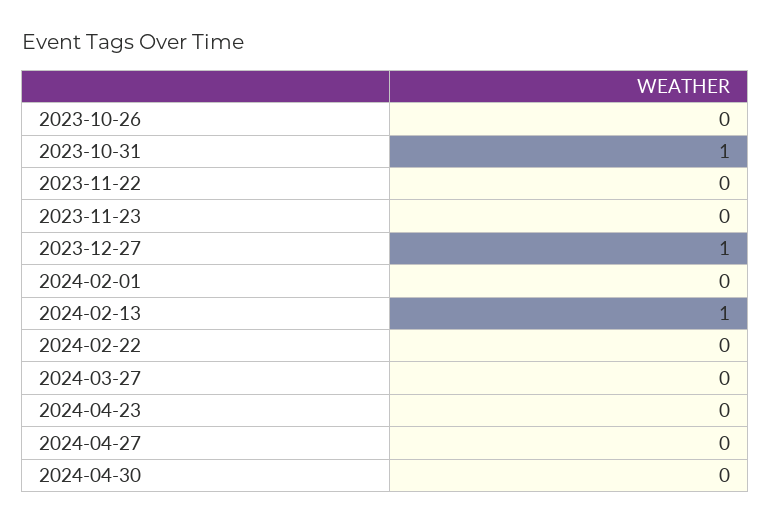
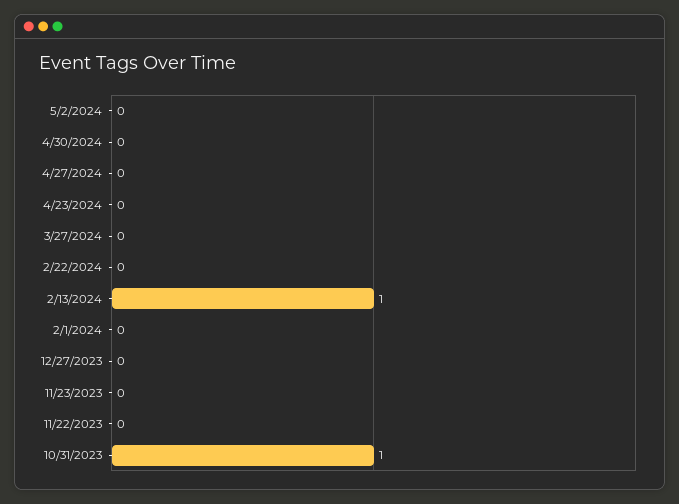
2023-10-26: 0 -> none
2023-12-27: 1 -> 0
5/2/2024: none -> 0

